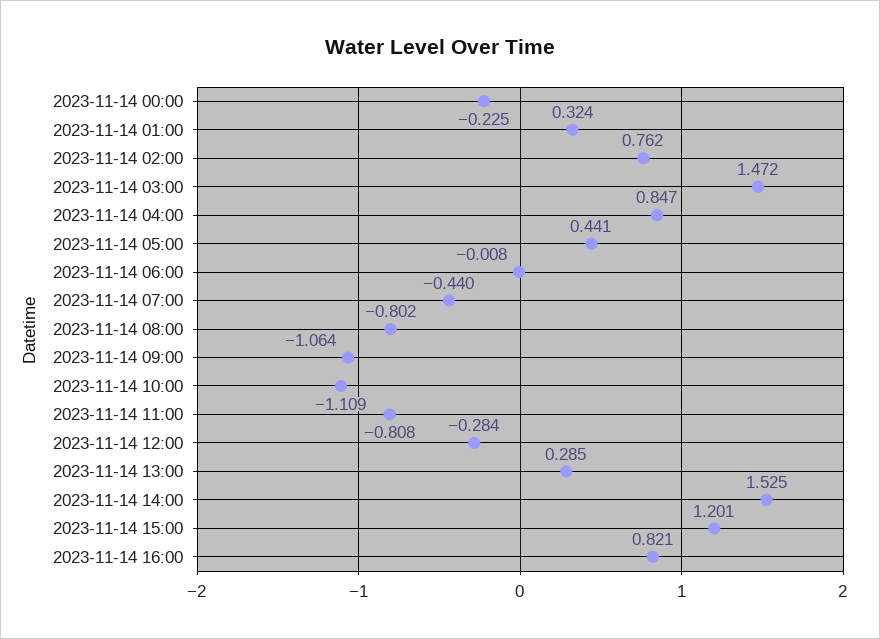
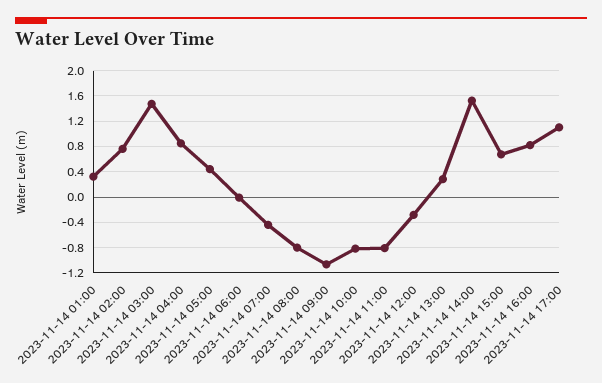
2023-11-14 00:00: -0.225 -> none
2023-11-14 10:00: -1.109 -> -0.8
2023-11-14 15:00: 1.201 -> 0.7
2023-11-14 17:00: none -> 1.1

